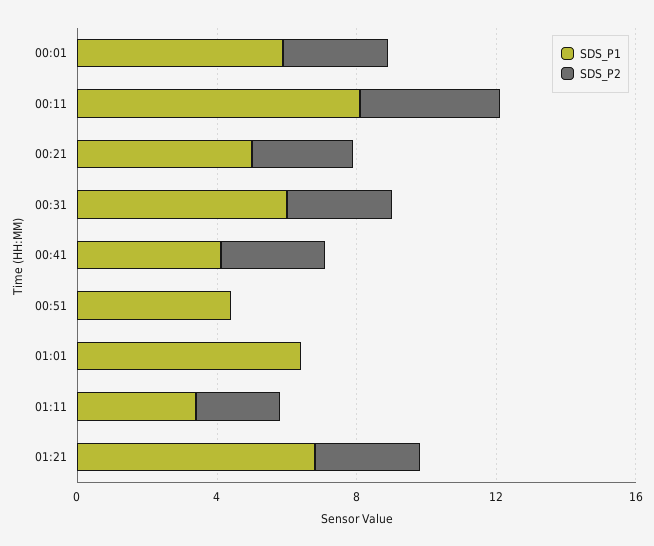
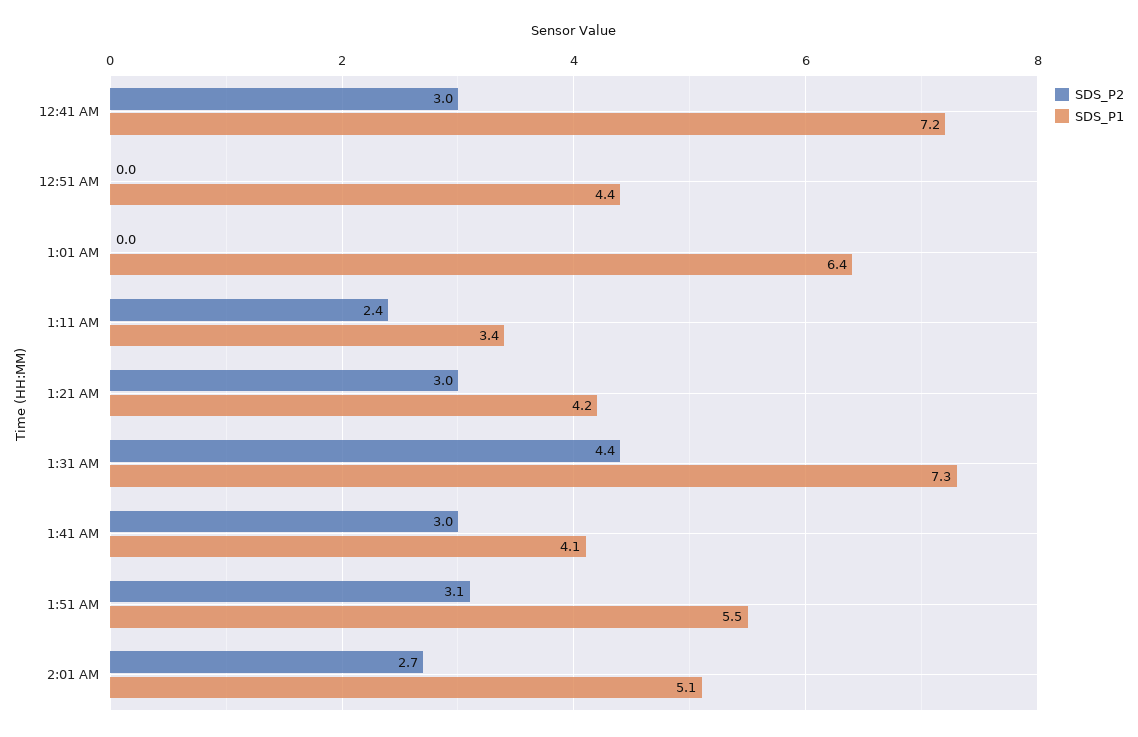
SDS_P1, 00:01: 6 -> none
SDS_P2, 00:01: 3 -> none
SDS_P1, 00:11: 8 -> none
SDS_P2, 00:11: 4 -> none
SDS_P1, 00:21: 5 -> none
SDS_P2, 00:21: 3 -> none
SDS_P1, 00:31: 6 -> none
SDS_P2, 00:31: 3 -> none
SDS_P1, 00:41: 4 -> 7.2
SDS_P1, 01:21: 7 -> 4.2
SDS_P2, 1:31 AM: none -> 4.4
SDS_P1, 1:31 AM: none -> 7.3
SDS_P2, 1:41 AM: none -> 3
SDS_P1, 1:41 AM: none -> 4.1
SDS_P2, 1:51 AM: none -> 3.1
SDS_P1, 1:51 AM: none -> 5.5
SDS_P2, 2:01 AM: none -> 2.7
SDS_P1, 2:01 AM: none -> 5.1

